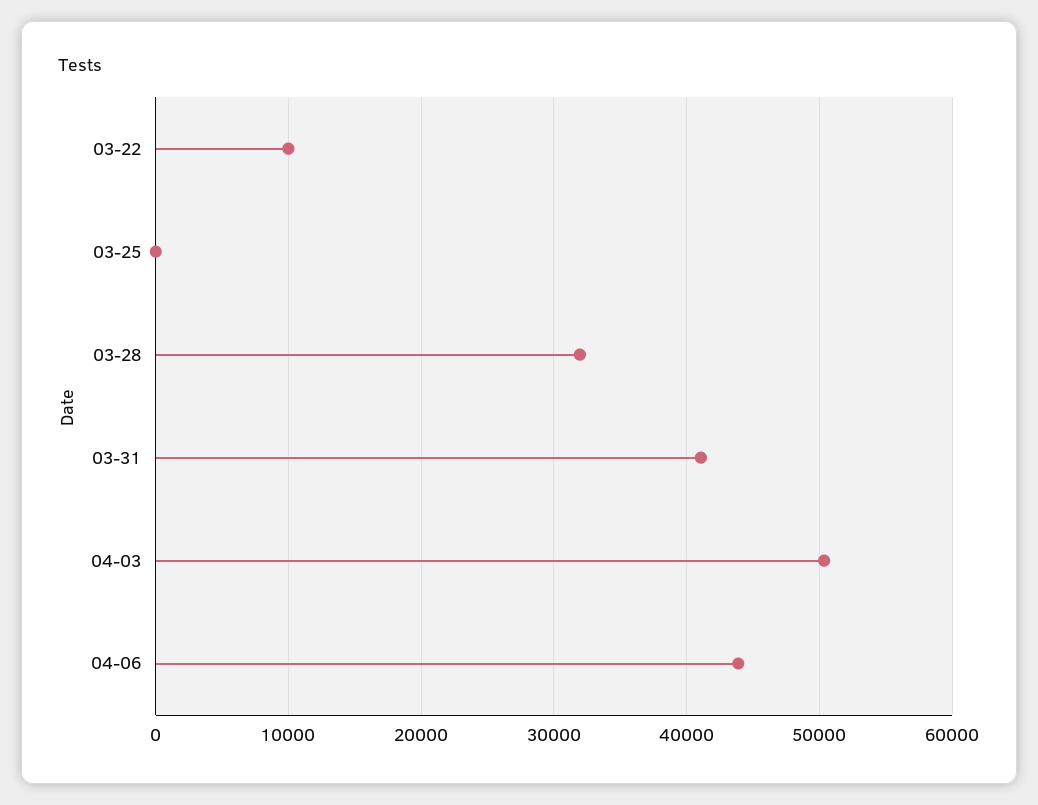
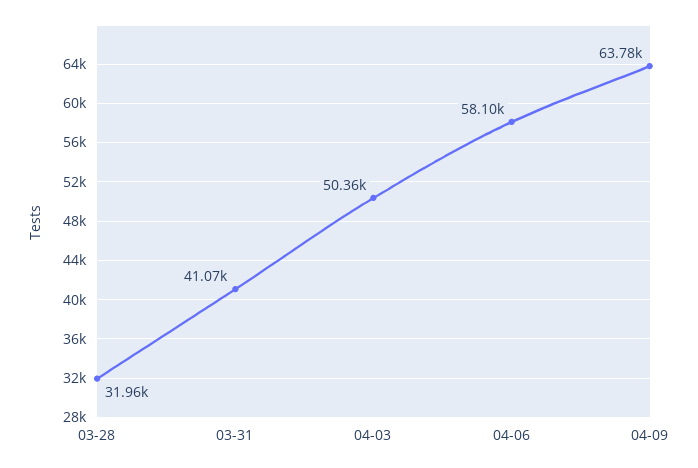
03-22: 10000 -> none
03-25: 0 -> none
04-06: 44000 -> 58100
04-09: none -> 63780

